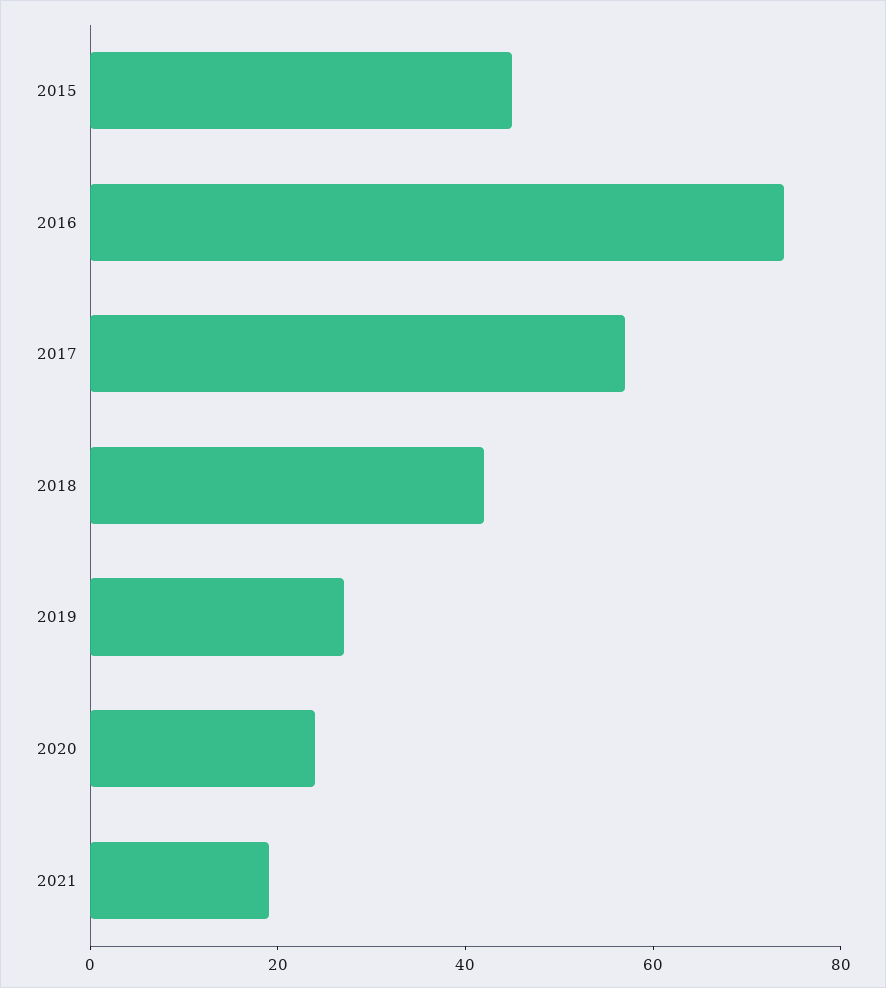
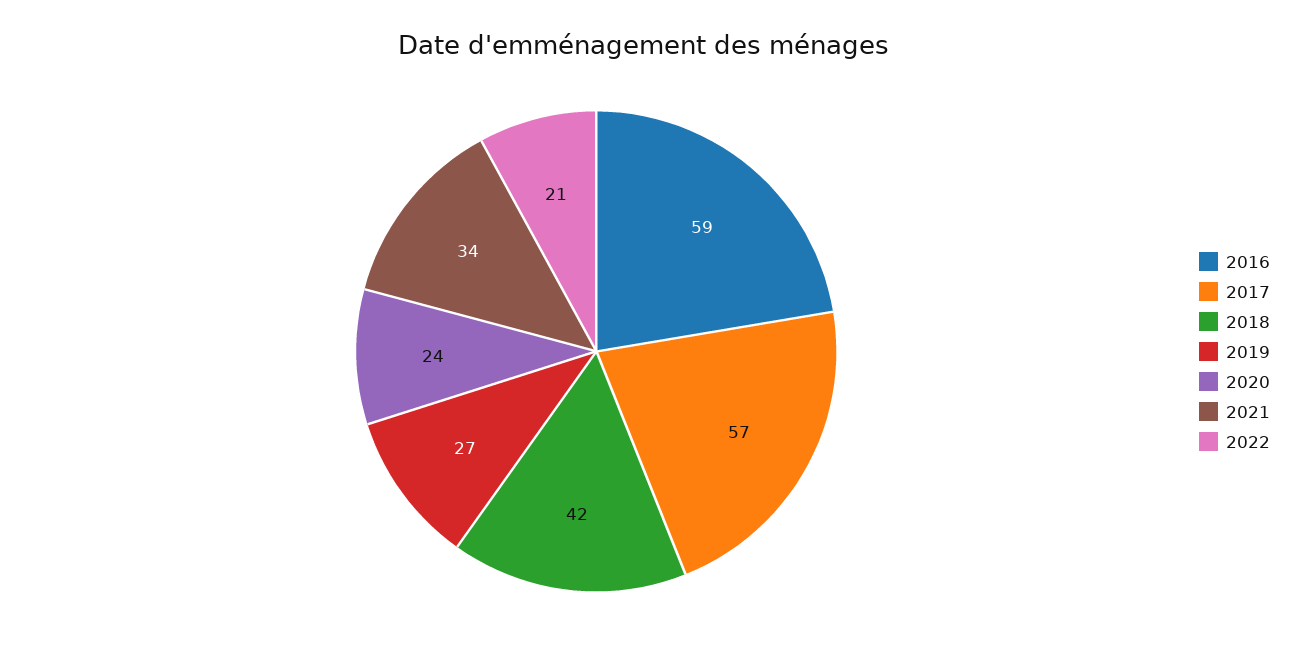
2015: 45 -> none
2016: 75 -> 59
2021: 20 -> 34
2022: none -> 21

